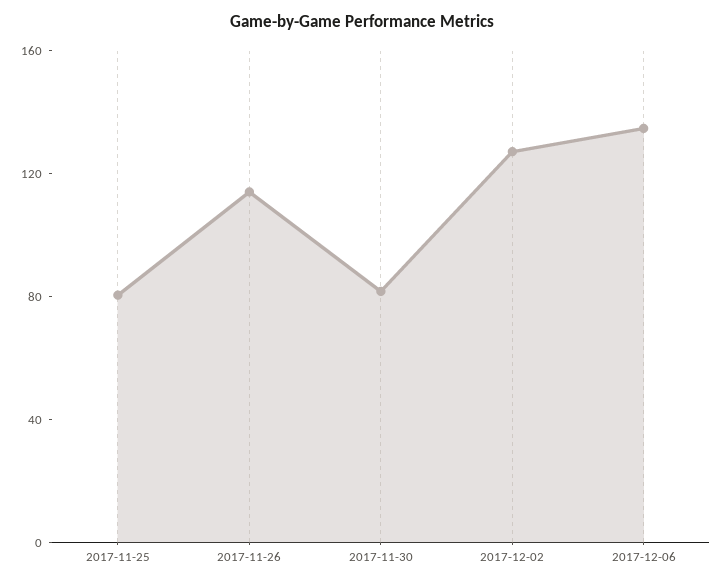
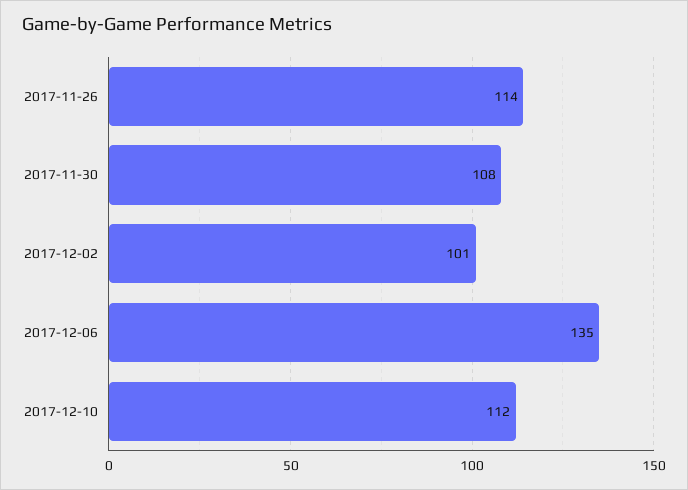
2017-11-25: 80 -> none
2017-11-30: 80 -> 108
2017-12-02: 130 -> 101
2017-12-10: none -> 112

